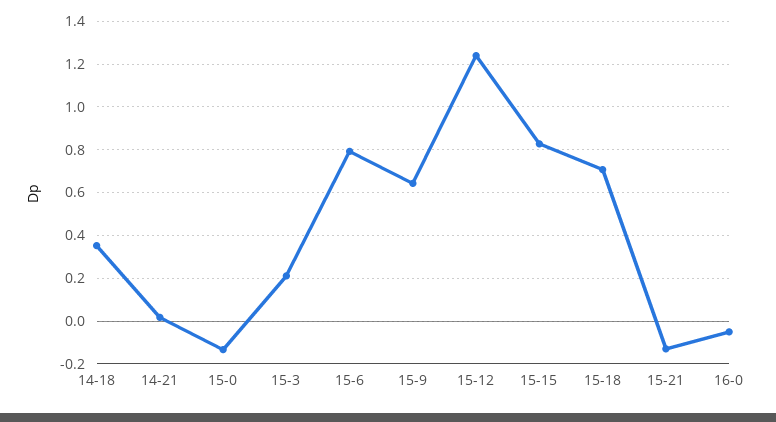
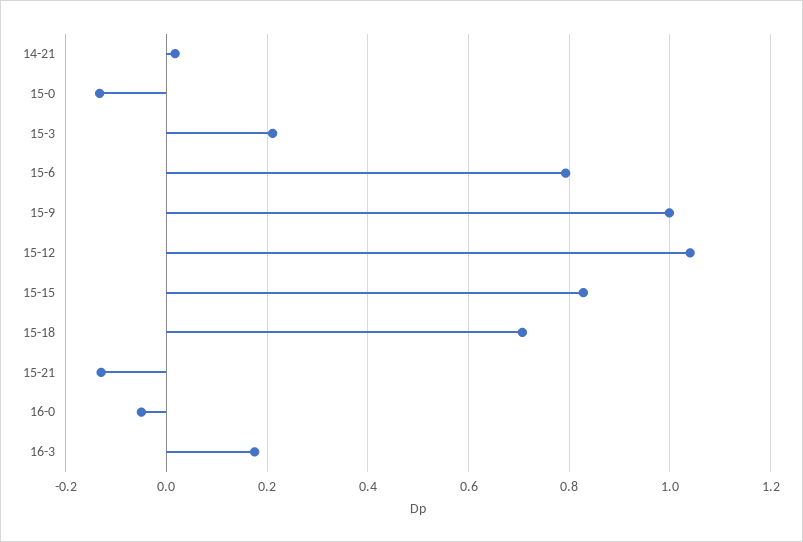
14-18: 0.35 -> none
15-9: 0.65 -> 1
15-12: 1.25 -> 1.04
16-3: none -> 0.18

